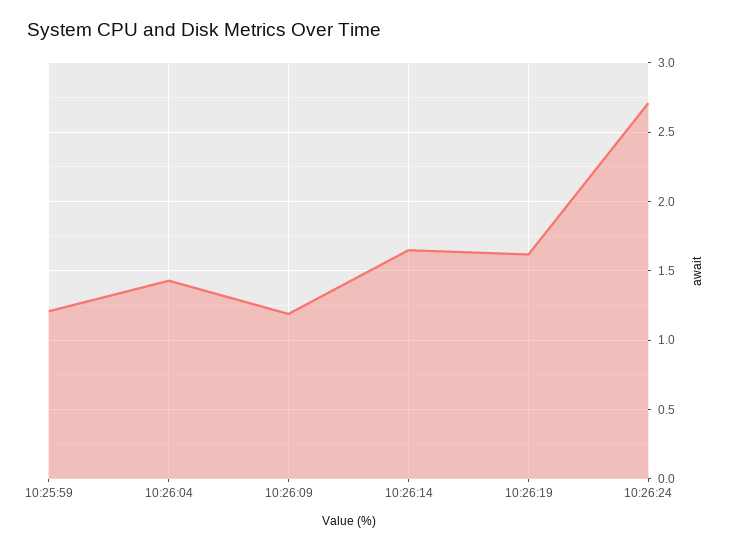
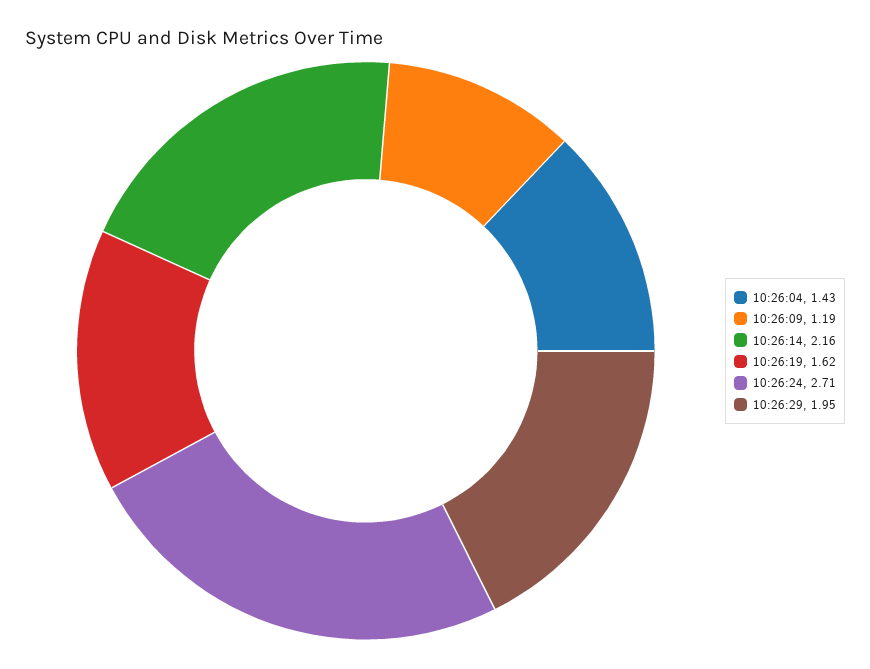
10:25:59: 1.2 -> none
10:26:14: 1.65 -> 2.16
10:26:29: none -> 1.95

